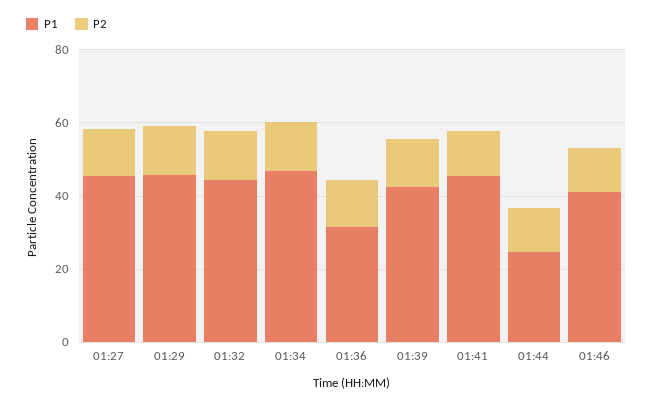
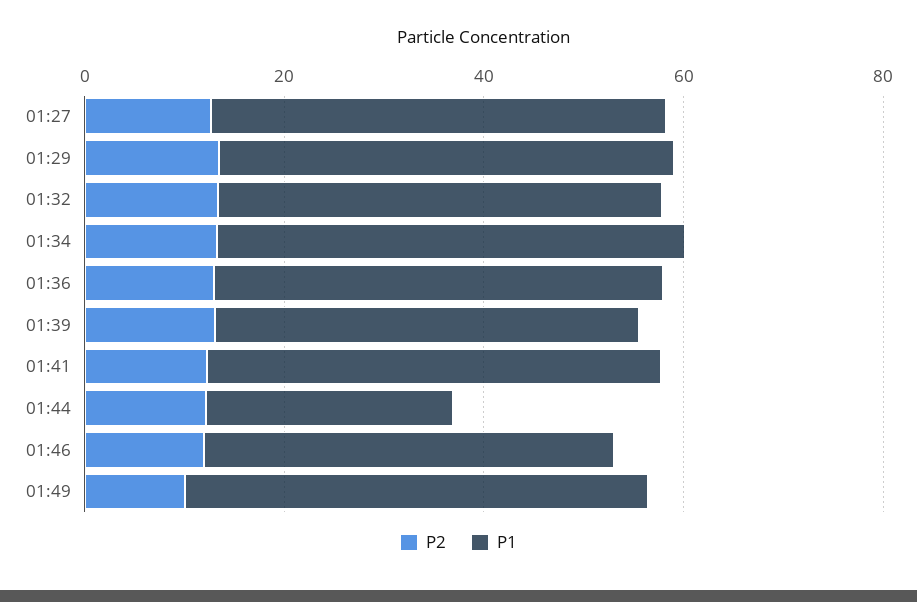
P1, 01:36: 30 -> 45
P2, 01:49: none -> 10
P1, 01:49: none -> 45

